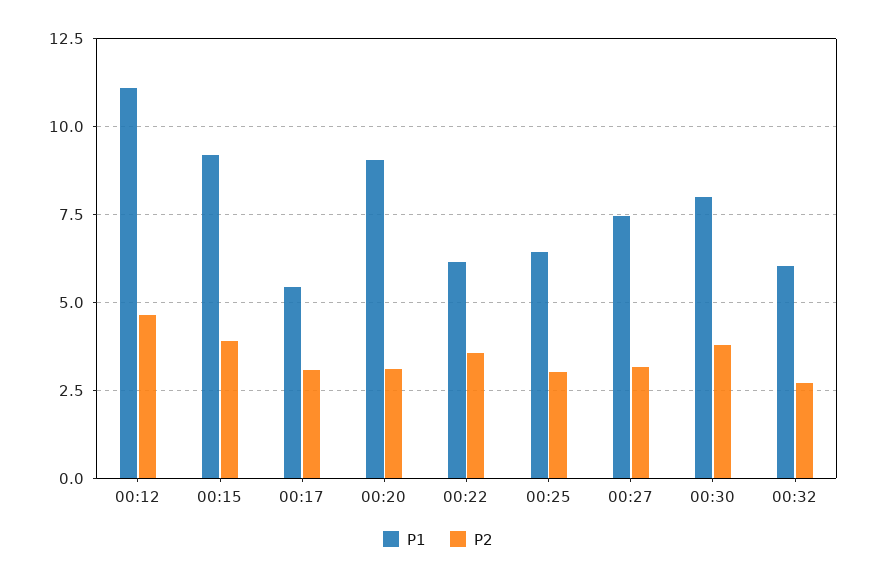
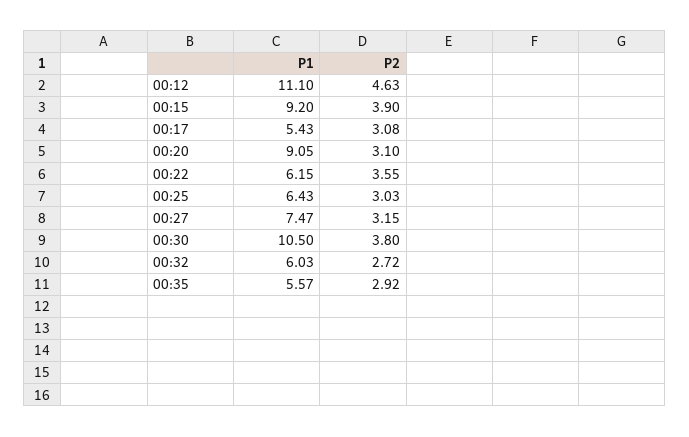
P1, 00:30: 8 -> 10.5
P1, 00:35: none -> 5.57
P2, 00:35: none -> 2.92

